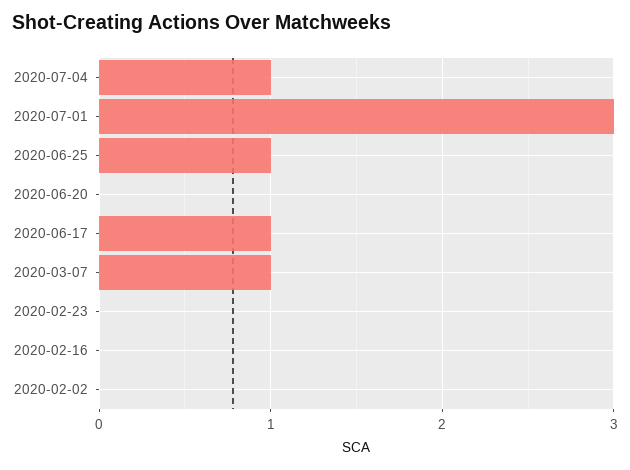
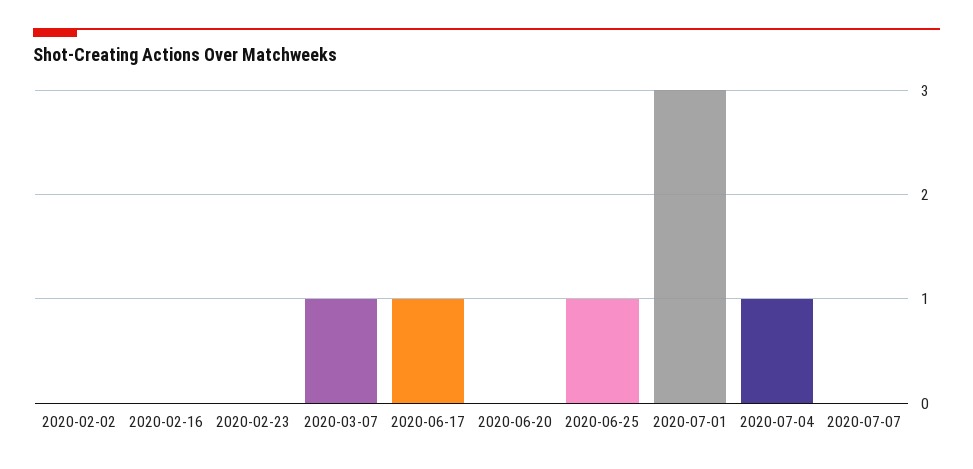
2020-07-07: none -> 0

